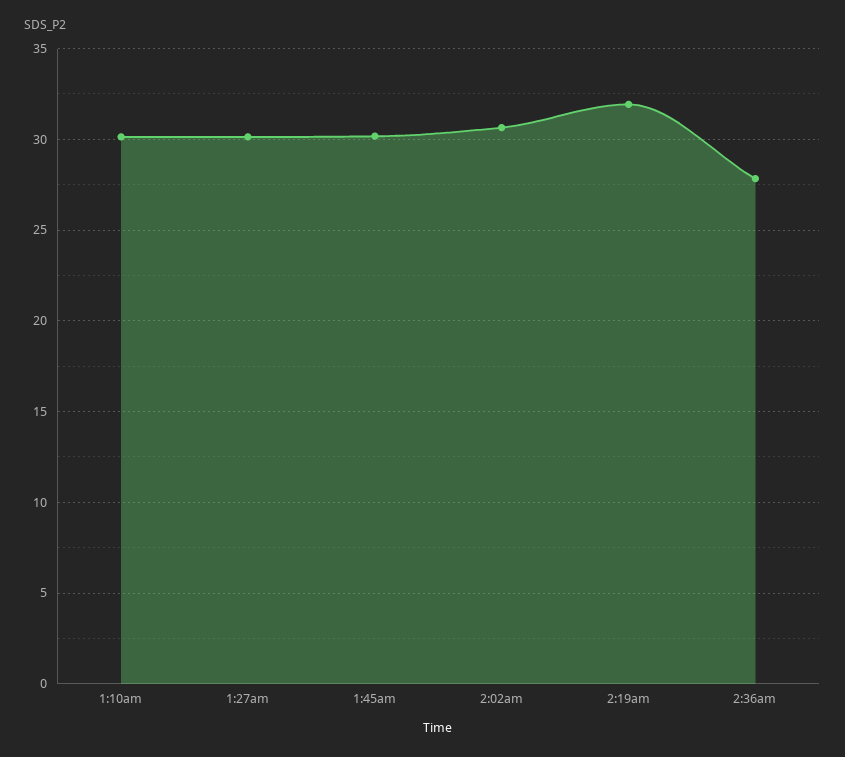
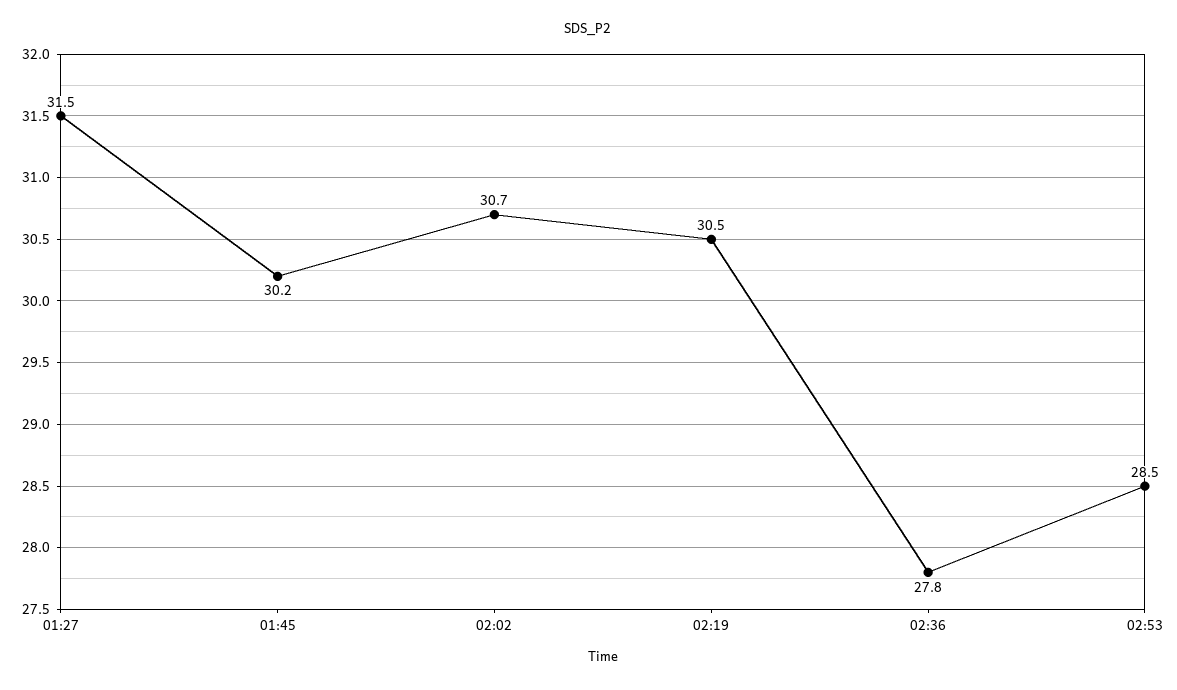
1:10am: 30 -> none
1:27am: 30 -> 31.5
2:19am: 32 -> 30.5
02:53: none -> 28.5

